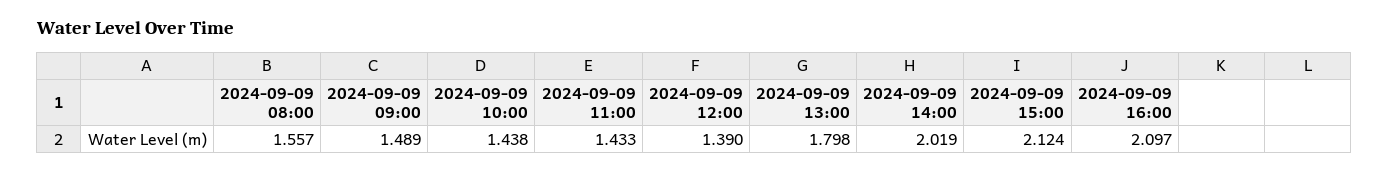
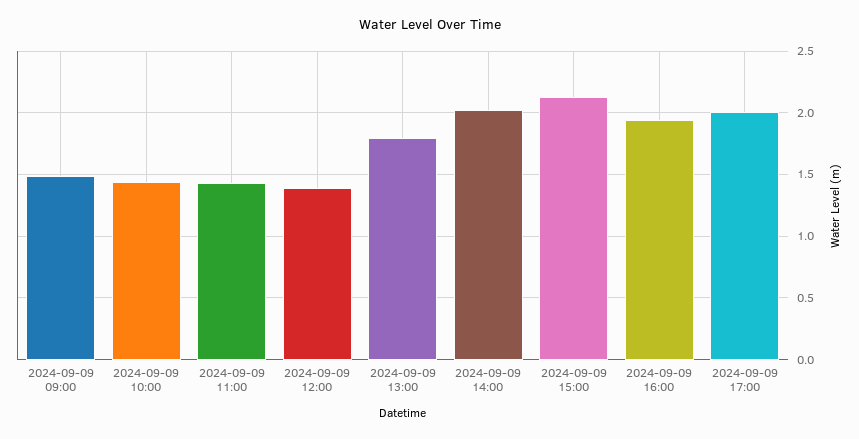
2024-09-09 08:00: 1.557 -> none
2024-09-09 16:00: 2.097 -> 1.95
2024-09-09 17:00: none -> 2

